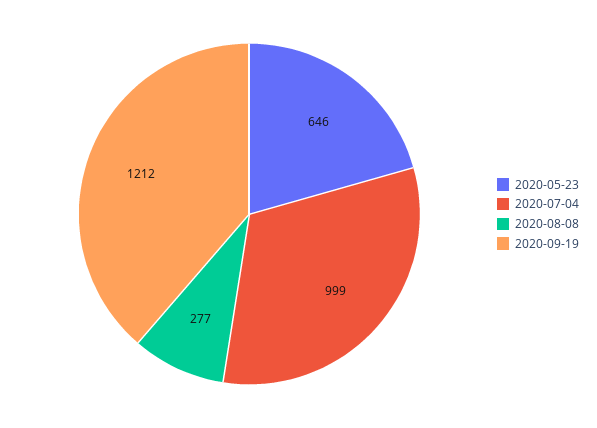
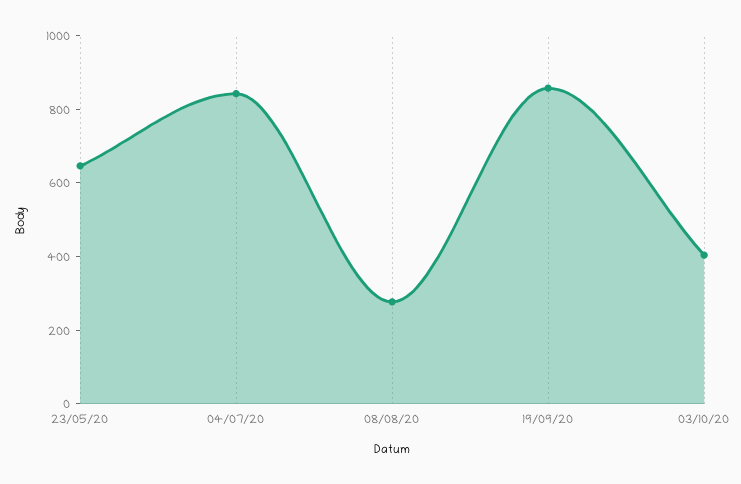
2020-07-04: 999 -> 850
2020-09-19: 1212 -> 850
03/10/20: none -> 400

